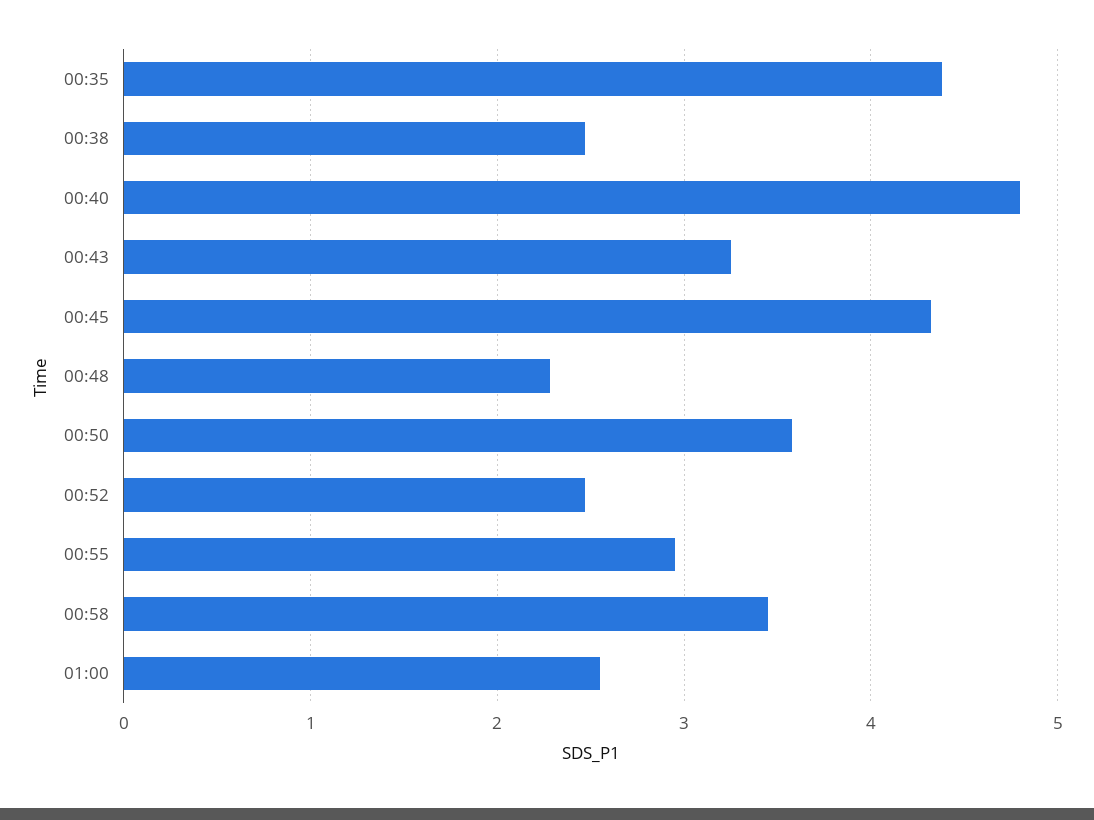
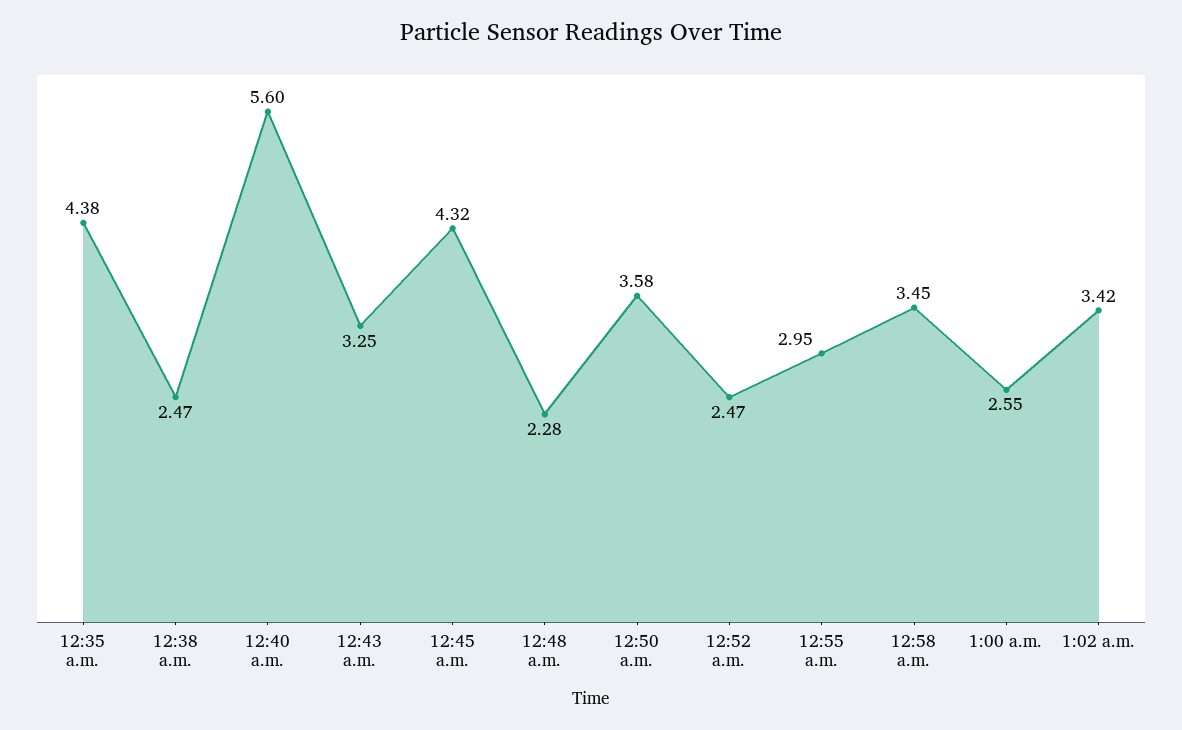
00:40: 4.8 -> 5.6
1:02 a.m.: none -> 3.42

